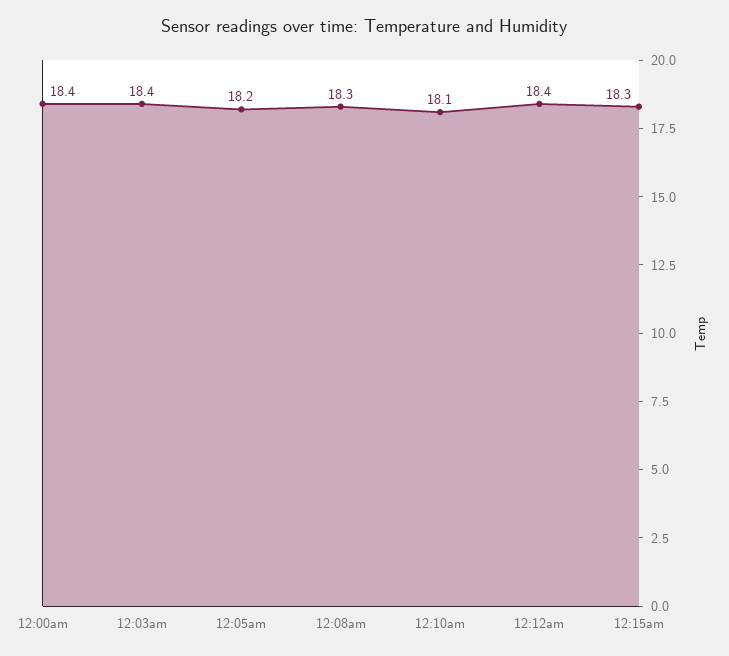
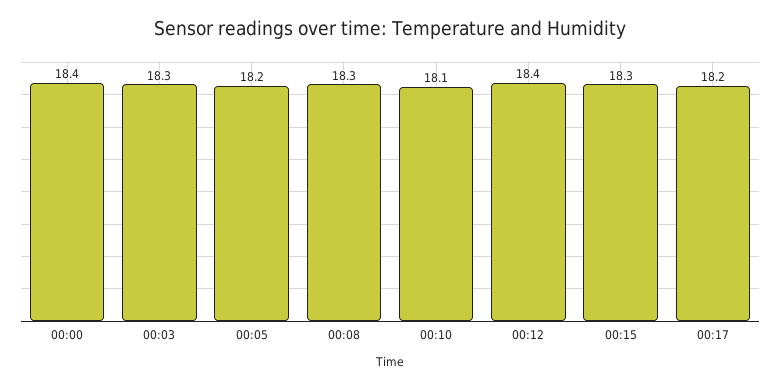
12:03am: 18.4 -> 18.3
00:17: none -> 18.2

